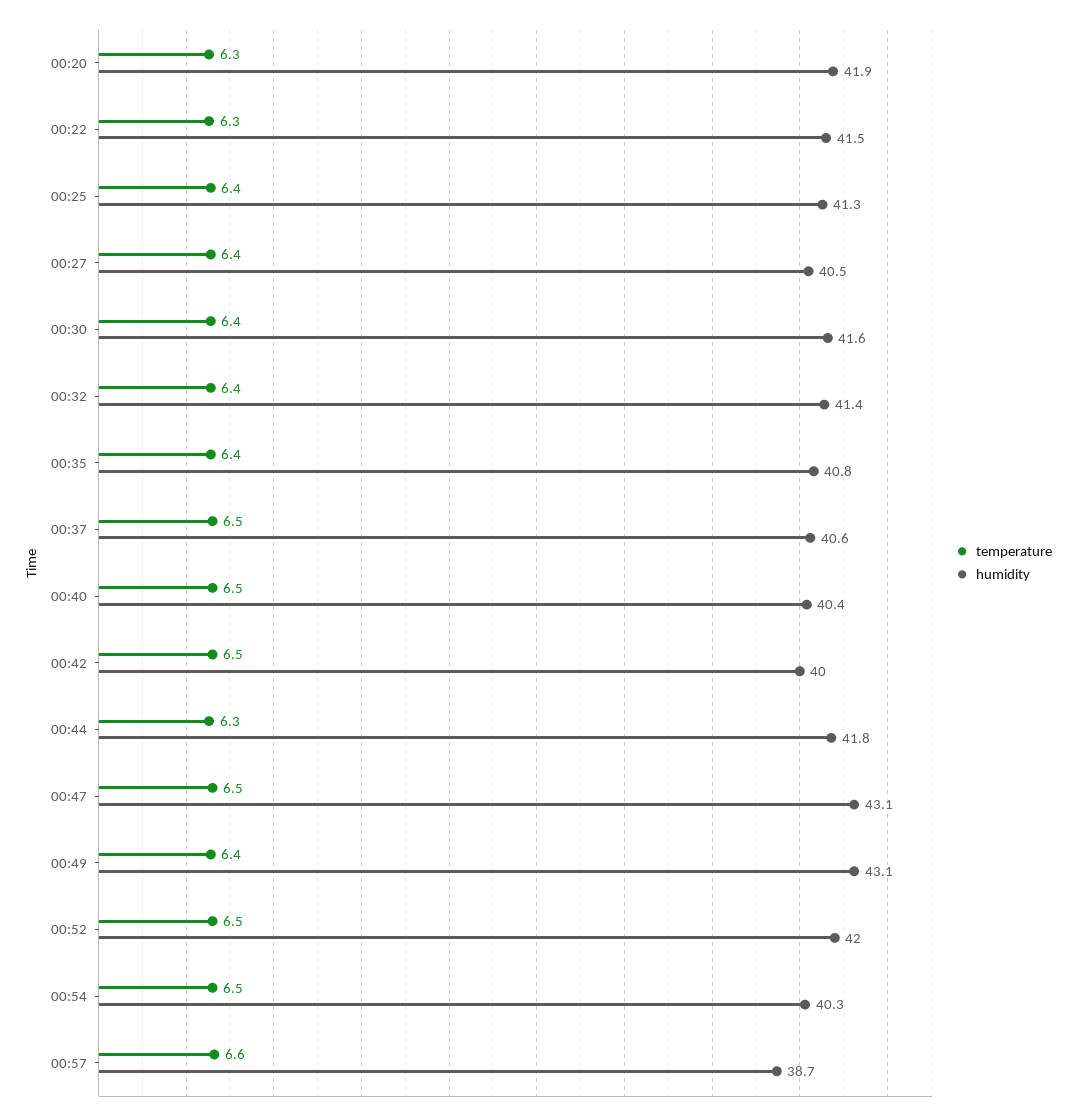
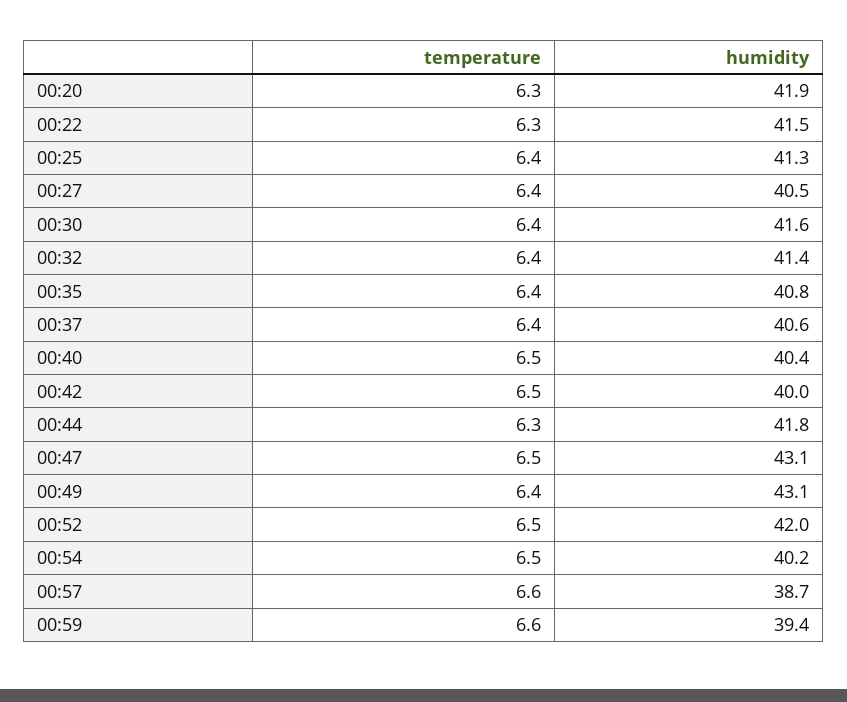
temperature, 00:37: 6.5 -> 6.4
humidity, 00:54: 40.3 -> 40.2
temperature, 00:59: none -> 6.6
humidity, 00:59: none -> 39.4

